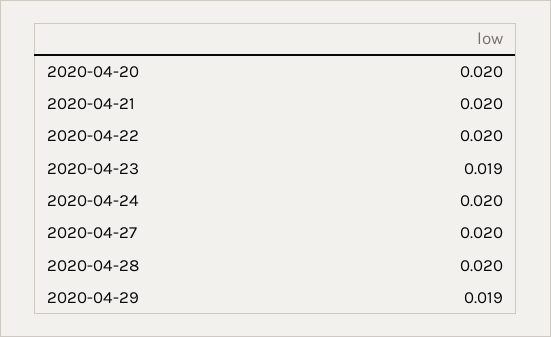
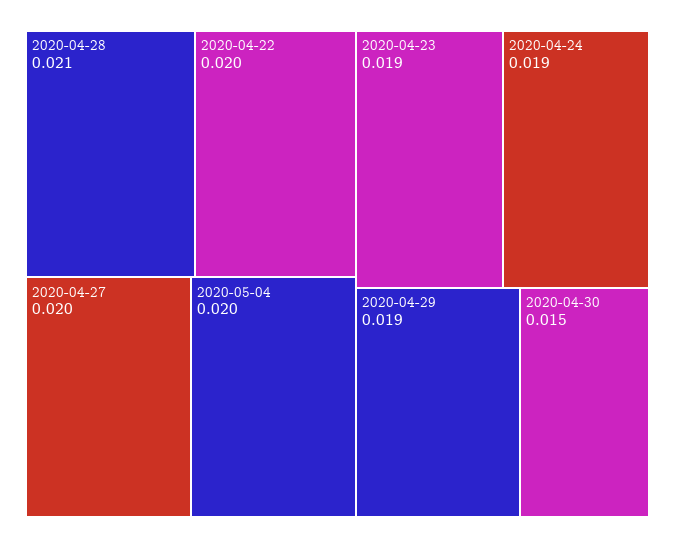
2020-04-20: 0.02 -> none
2020-04-21: 0.02 -> none
2020-04-24: 0.02 -> 0.019
2020-04-28: 0.02 -> 0.021
2020-05-04: none -> 0.02
2020-04-30: none -> 0.015

